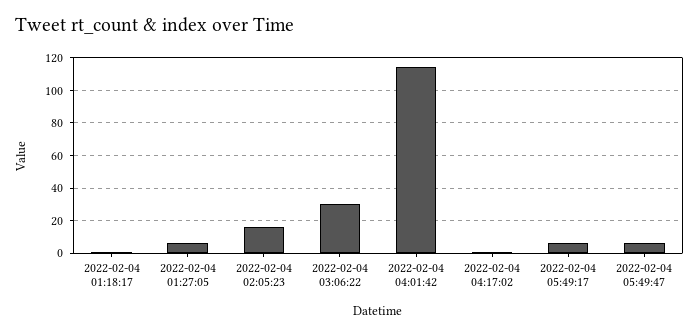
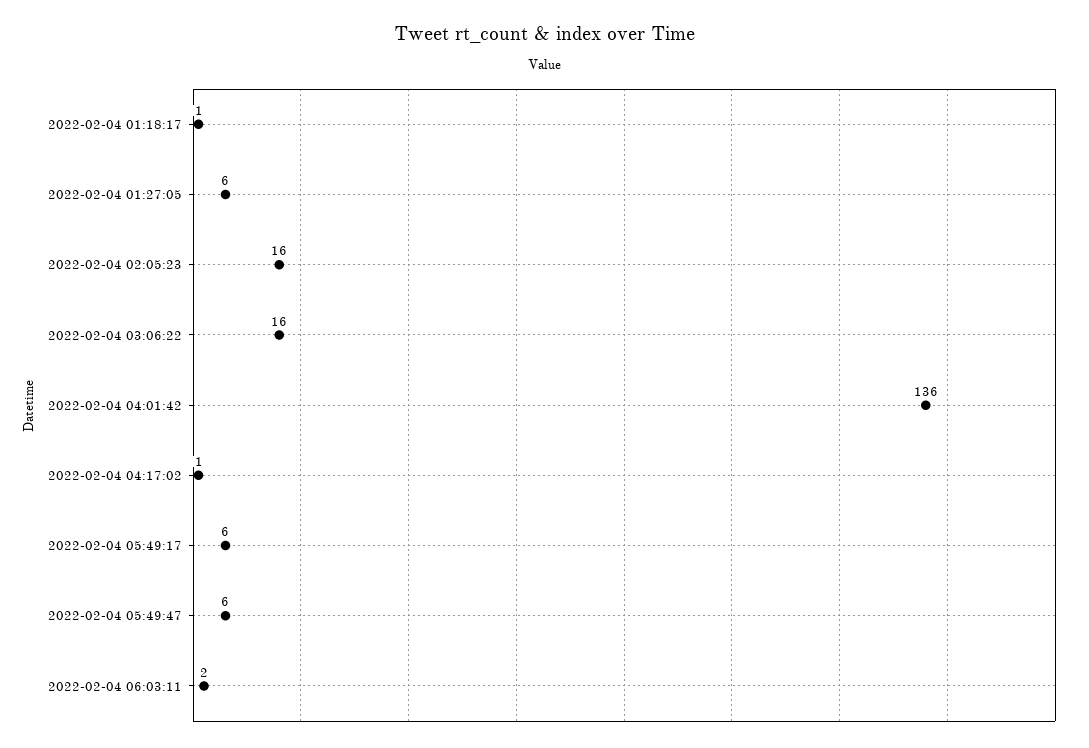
2022-02-04 03:06:22: 30 -> 16
2022-02-04 04:01:42: 115 -> 136
2022-02-04 06:03:11: none -> 2

